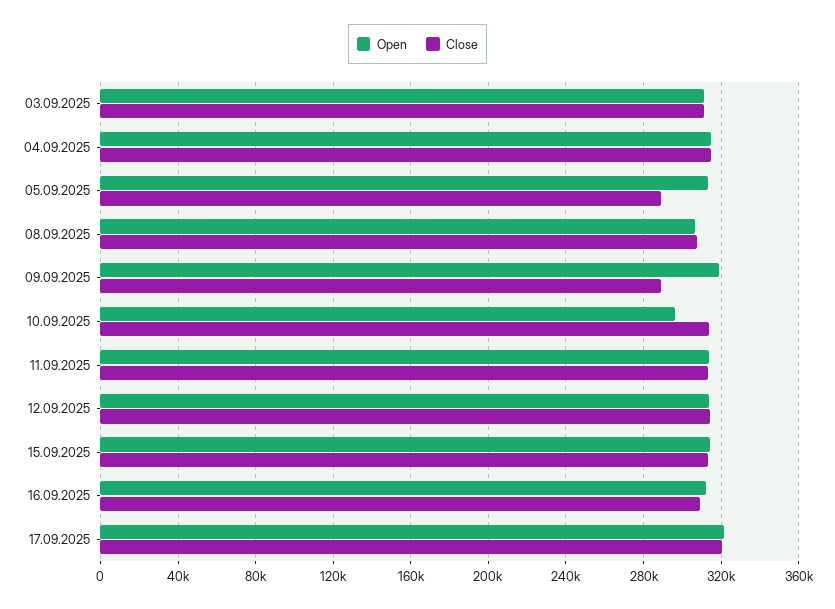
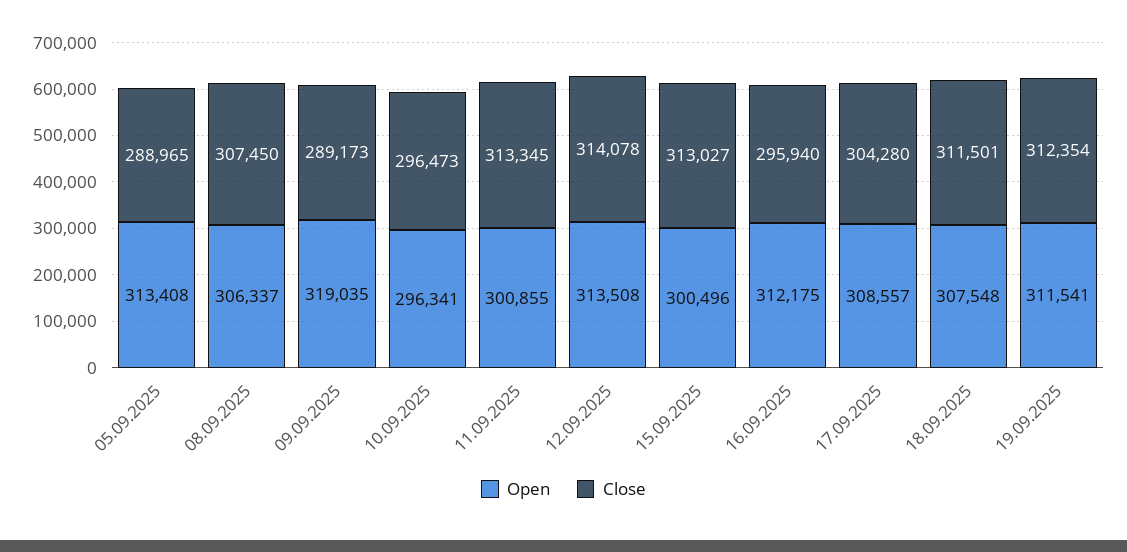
Open, 03.09.2025: 310000 -> none
Close, 03.09.2025: 310000 -> none
Open, 04.09.2025: 315000 -> none
Close, 04.09.2025: 315000 -> none
Close, 10.09.2025: 315000 -> 296473
Open, 11.09.2025: 315000 -> 300855
Open, 15.09.2025: 315000 -> 300496
Close, 16.09.2025: 310000 -> 295940
Open, 17.09.2025: 320000 -> 308557
Close, 17.09.2025: 320000 -> 304280
Open, 18.09.2025: none -> 307548
Close, 18.09.2025: none -> 311501
Open, 19.09.2025: none -> 311541
Close, 19.09.2025: none -> 312354

